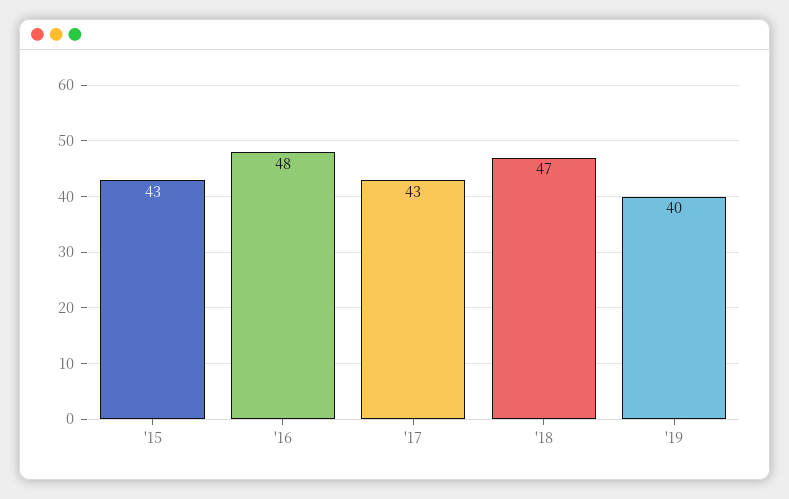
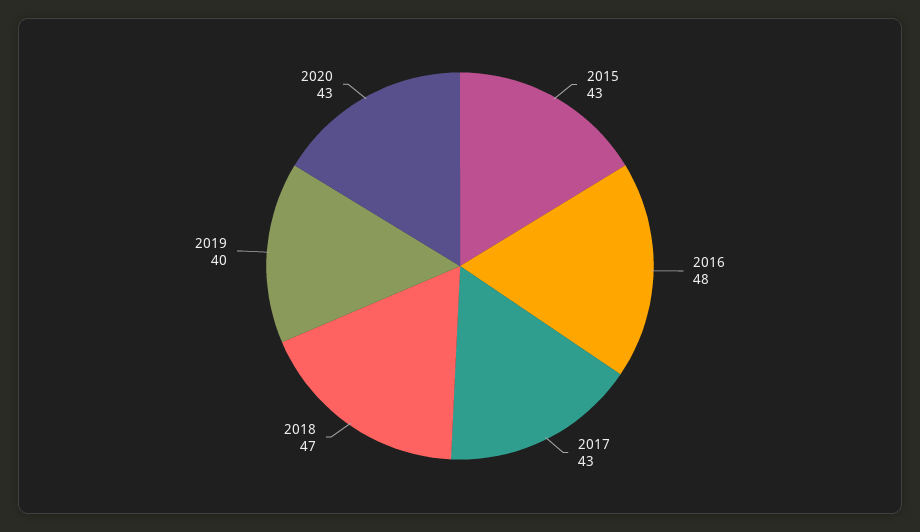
2020: none -> 43

